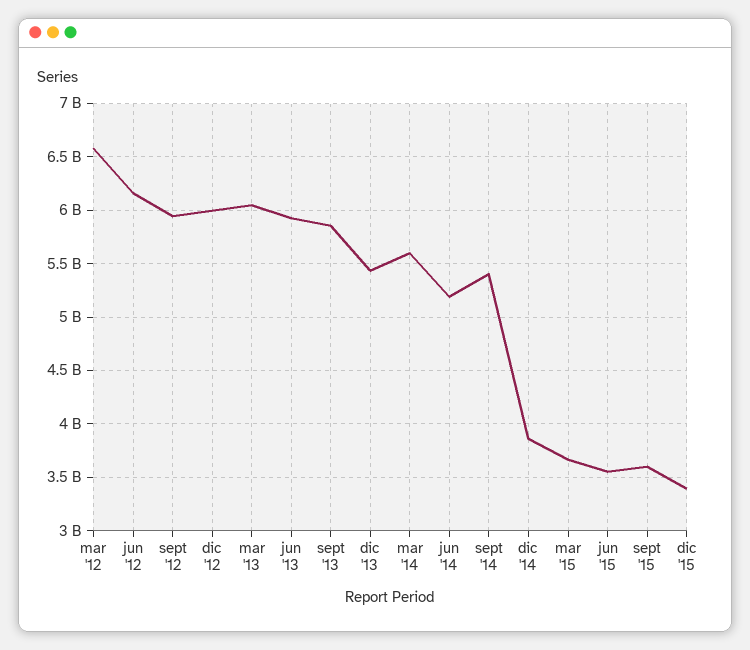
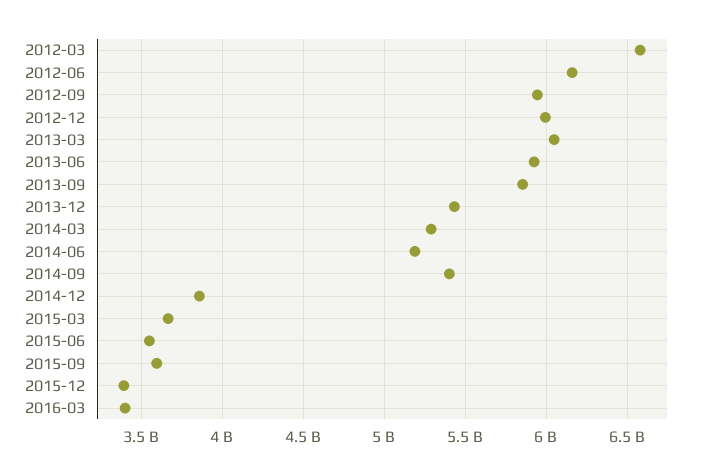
mar '14: 5600000000 -> 5300000000
2016-03: none -> 3400000000

